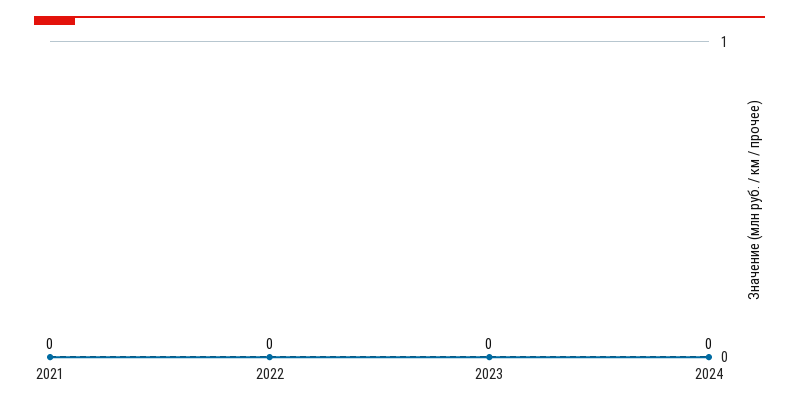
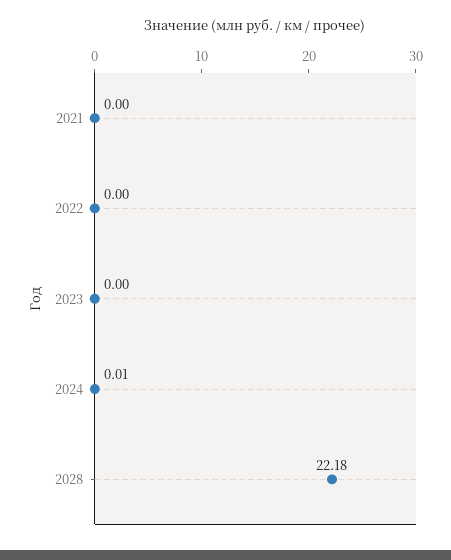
2024: 0 -> 0.01
2028: none -> 22.18

